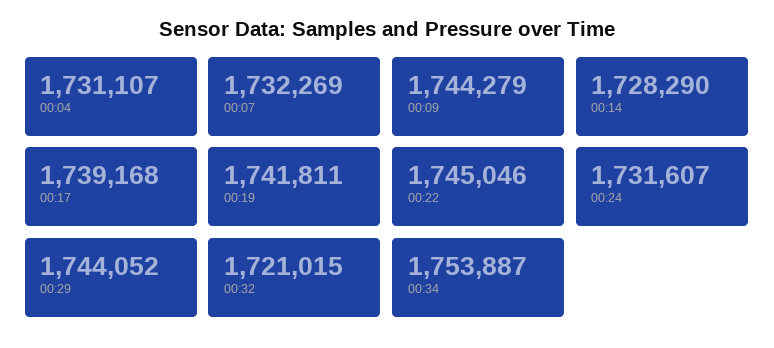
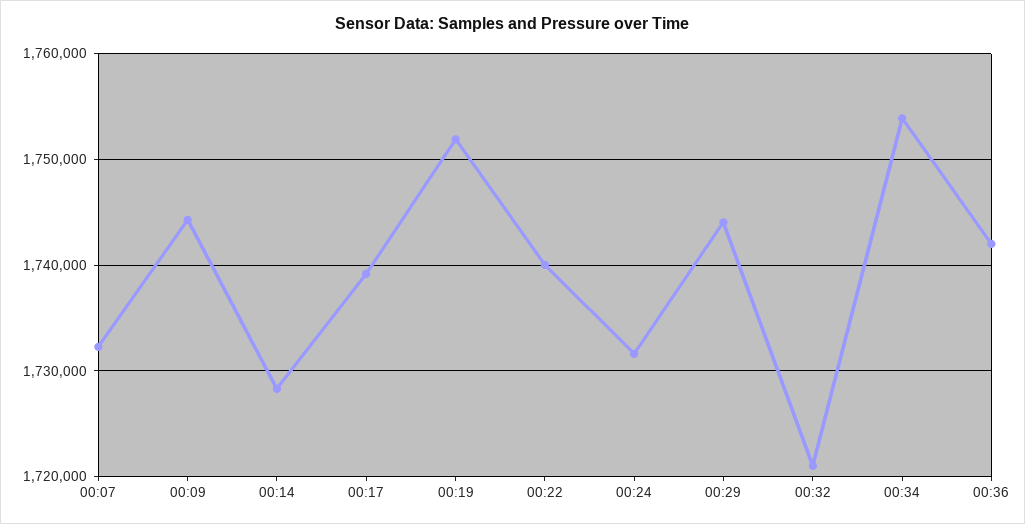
00:04: 1731107 -> none
00:19: 1741811 -> 1752000
00:22: 1745046 -> 1740000
00:36: none -> 1742000

